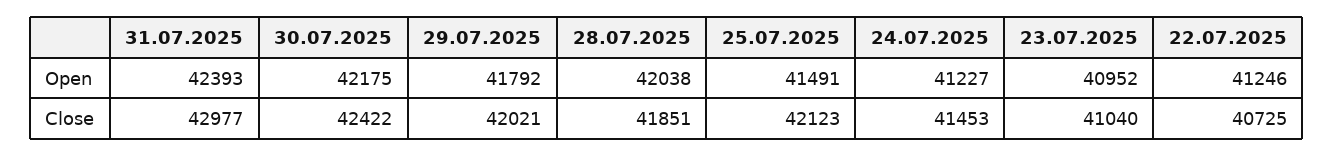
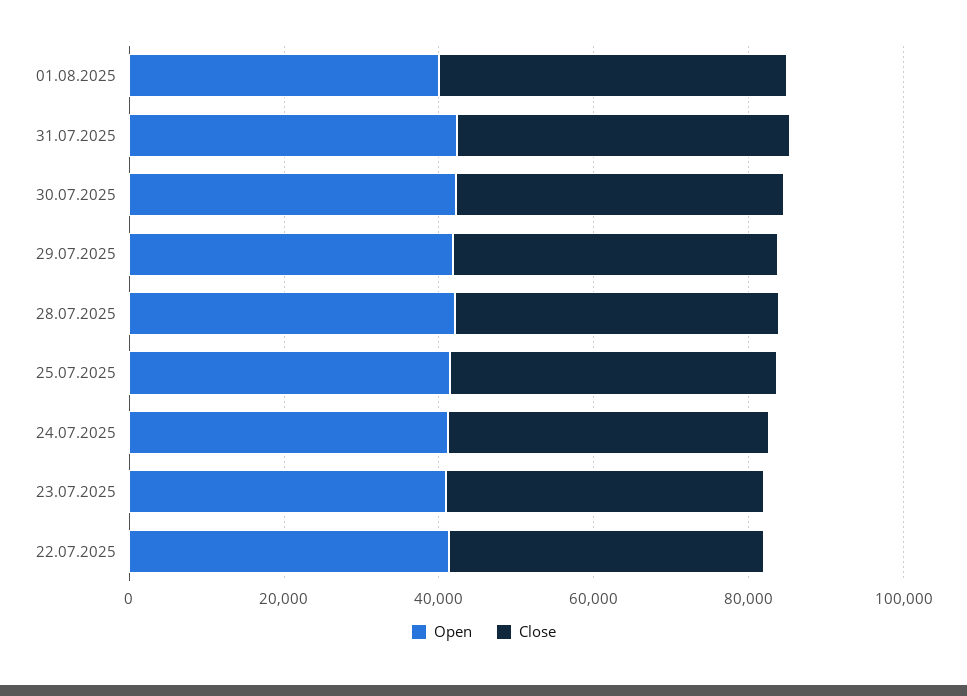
Open, 01.08.2025: none -> 40000
Close, 01.08.2025: none -> 45000

